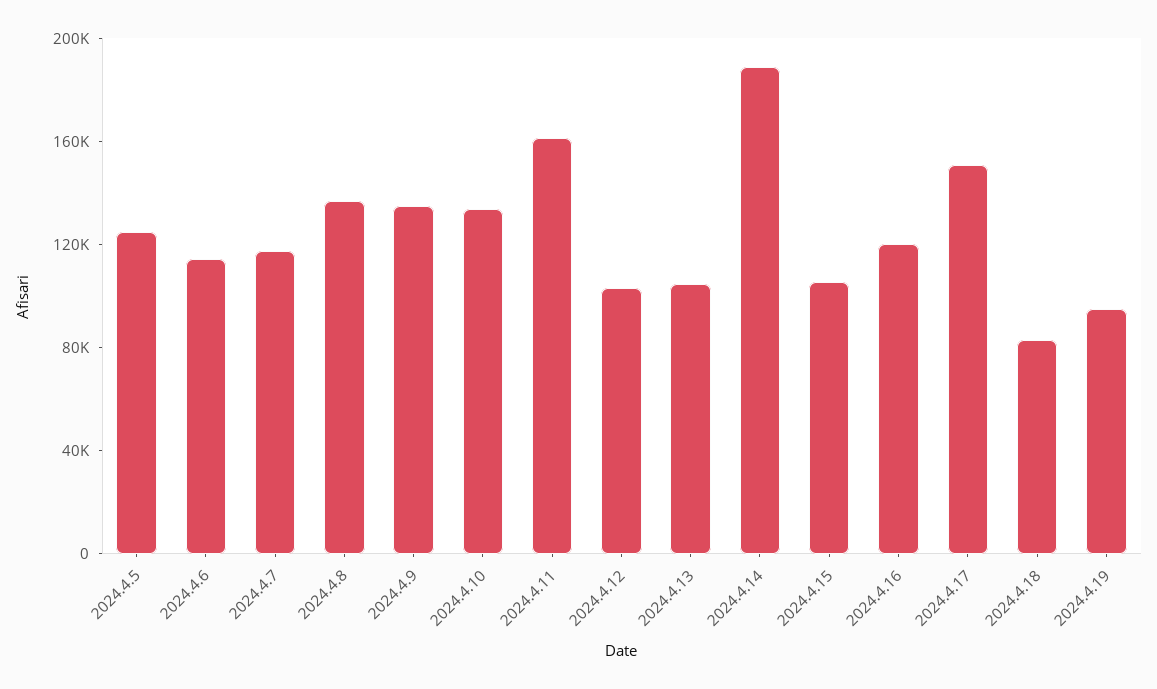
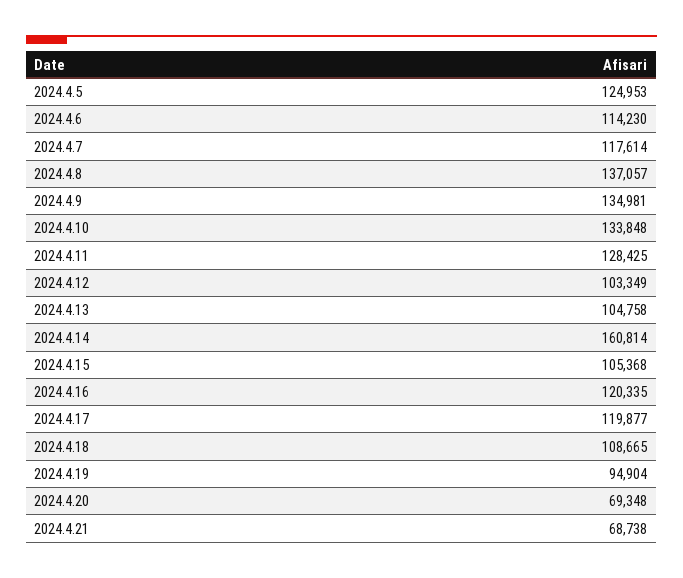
2024.4.11: 160000 -> 128425
2024.4.14: 190000 -> 160814
2024.4.17: 150000 -> 119877
2024.4.18: 80000 -> 108665
2024.4.20: none -> 69348
2024.4.21: none -> 68738

